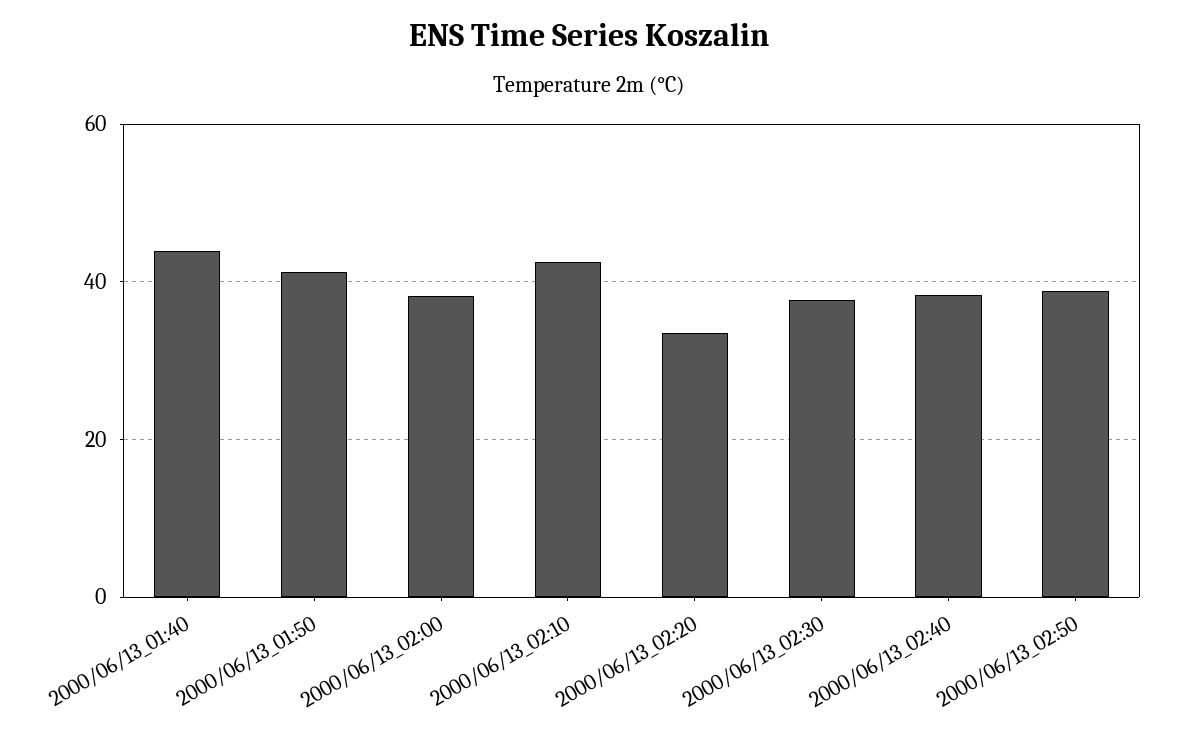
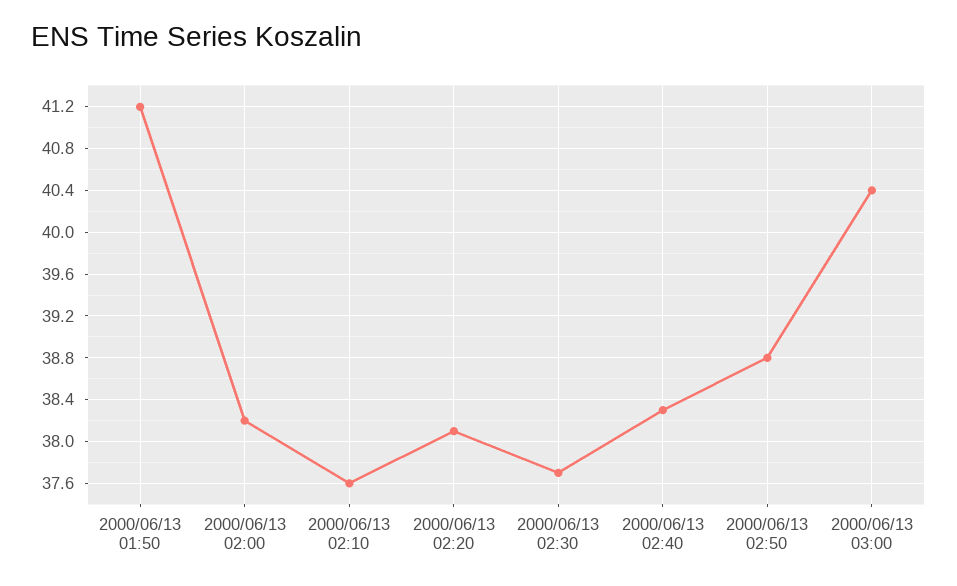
2000/06/13_01:40: 44 -> none
2000/06/13_02:10: 42 -> 37.6
2000/06/13_02:20: 34 -> 38.1
2000/06/13 03:00: none -> 40.4

